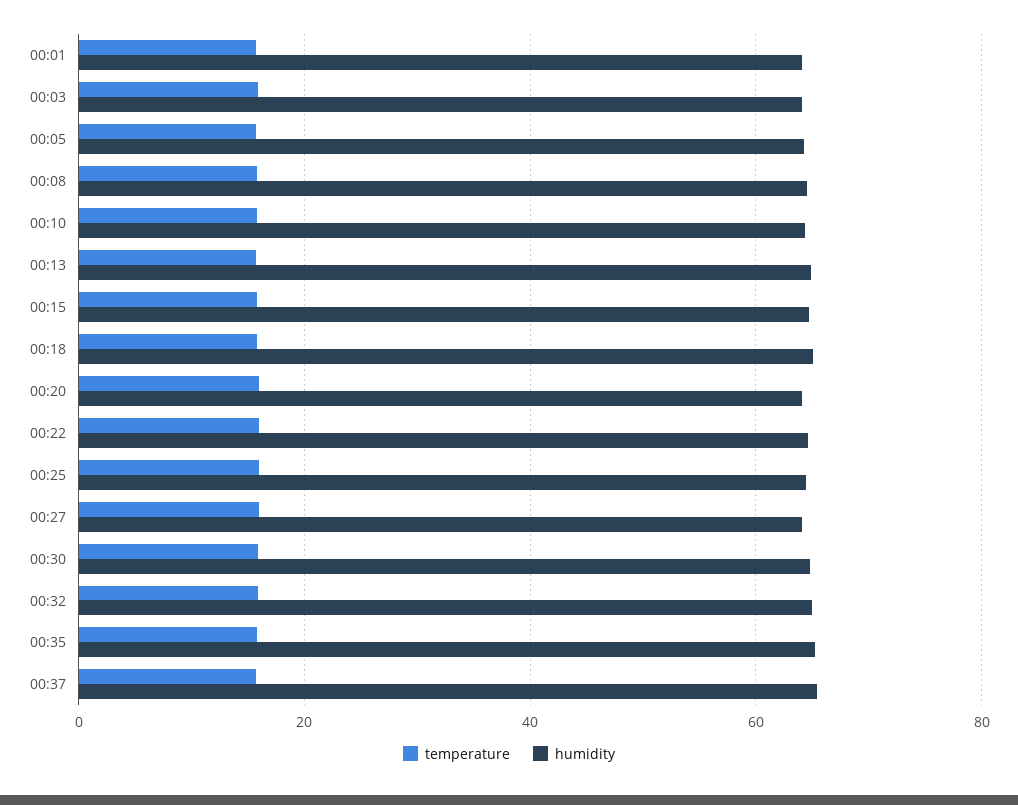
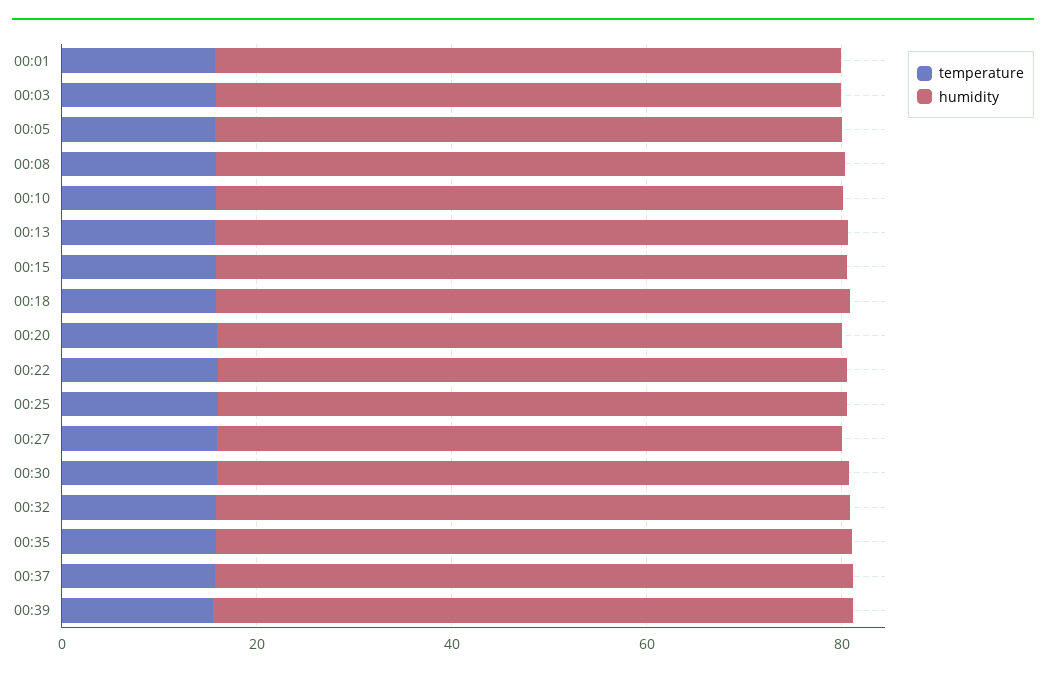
temperature, 00:39: none -> 15
humidity, 00:39: none -> 65

